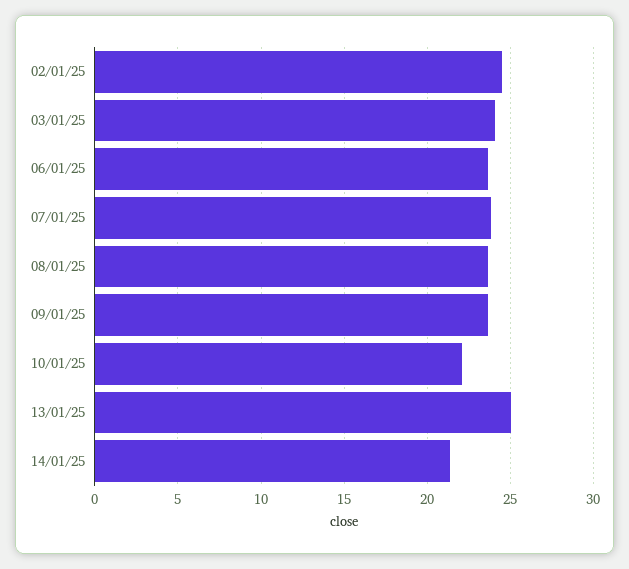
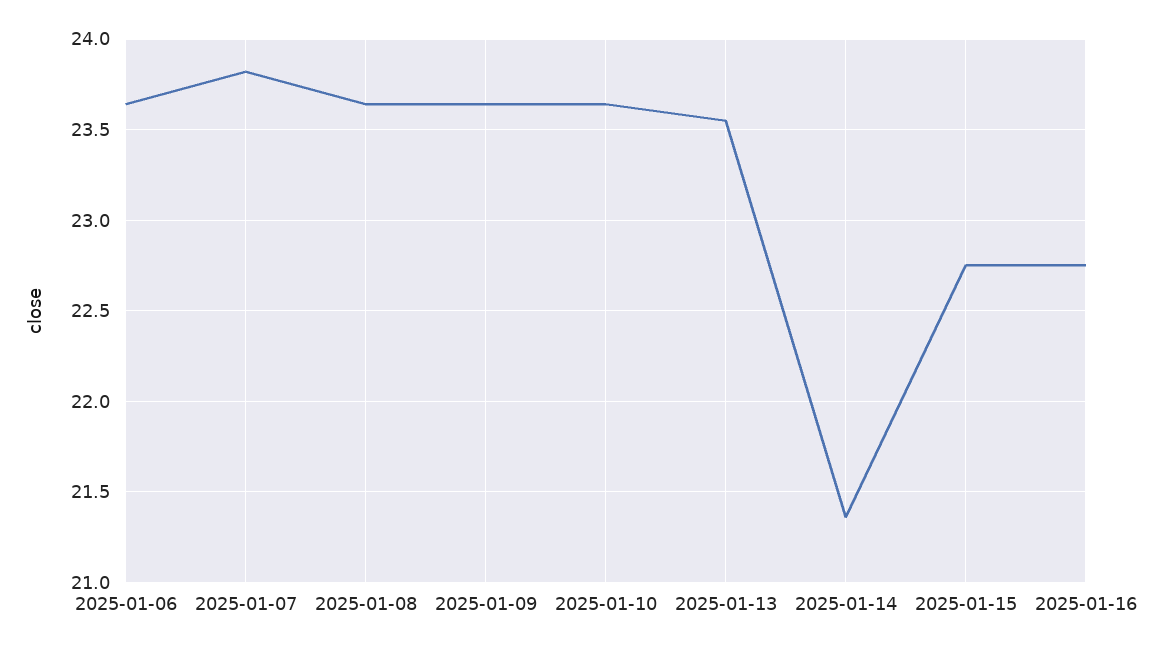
02/01/25: 24.5 -> none
03/01/25: 24 -> none
10/01/25: 22 -> 23.65
13/01/25: 25 -> 23.55
2025-01-15: none -> 22.75
2025-01-16: none -> 22.75

